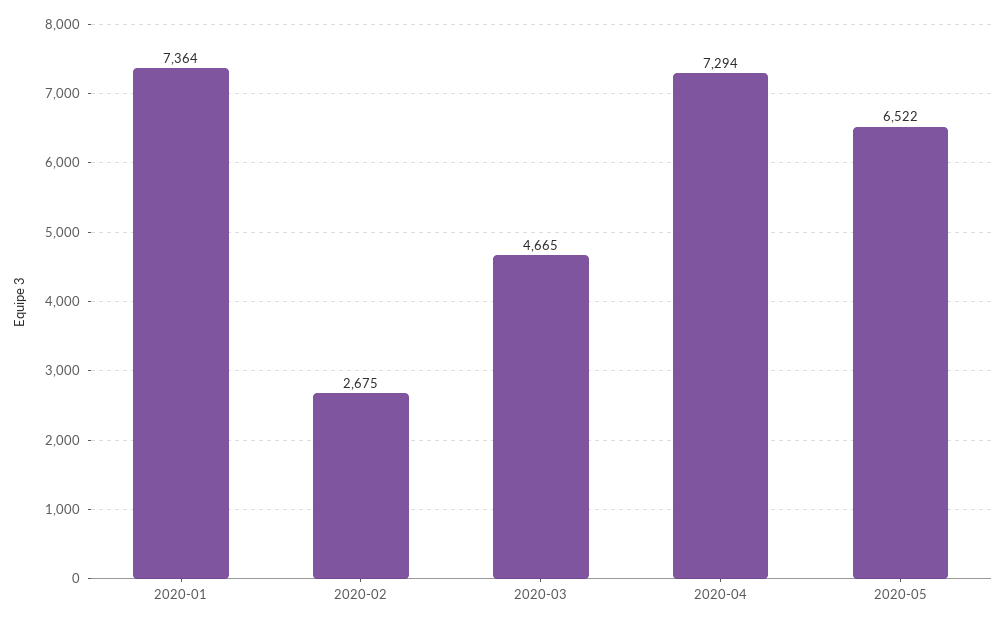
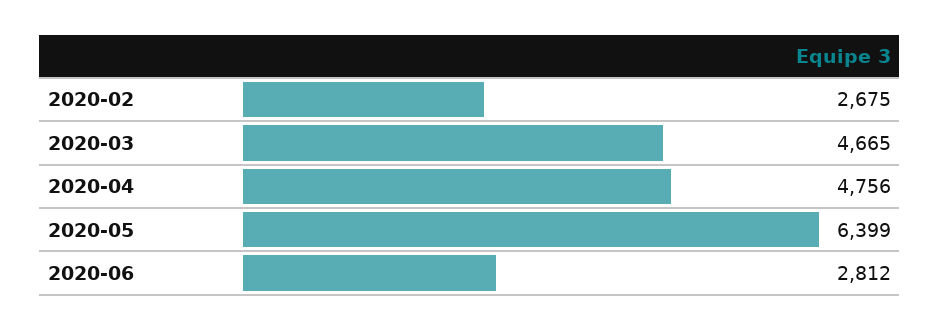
2020-01: 7364 -> none
2020-04: 7294 -> 4756
2020-05: 6522 -> 6399
2020-06: none -> 2812

